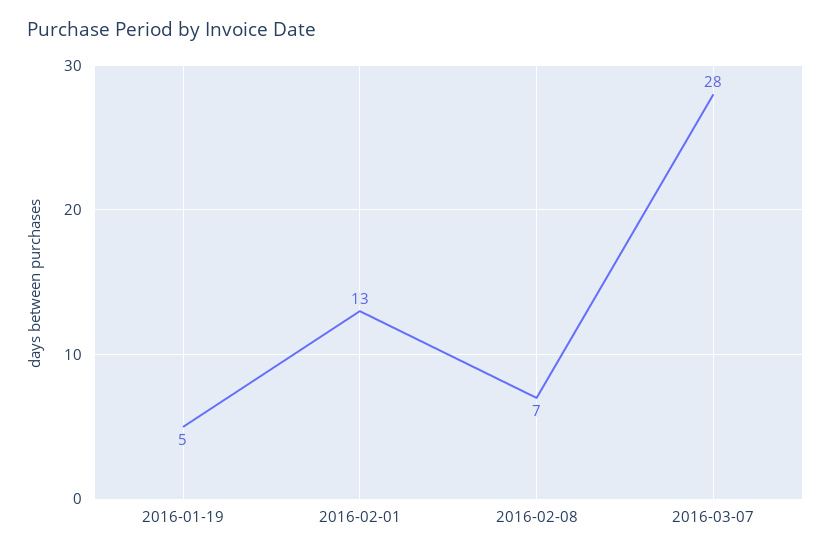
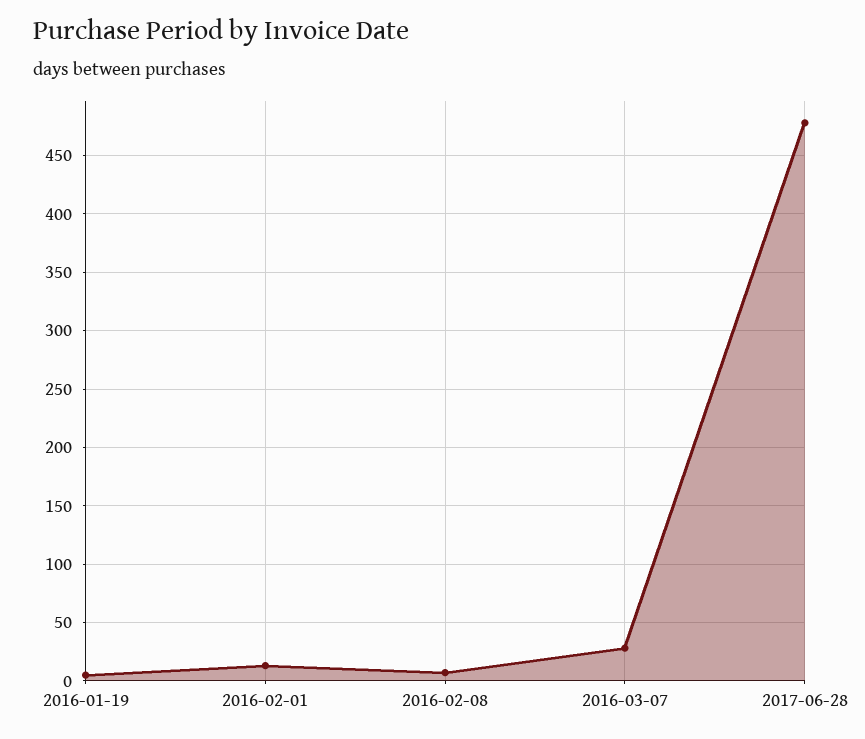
2017-06-28: none -> 480

